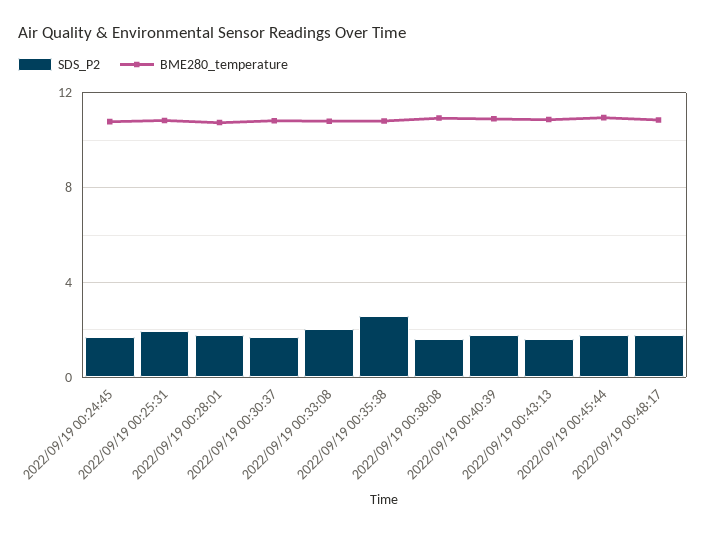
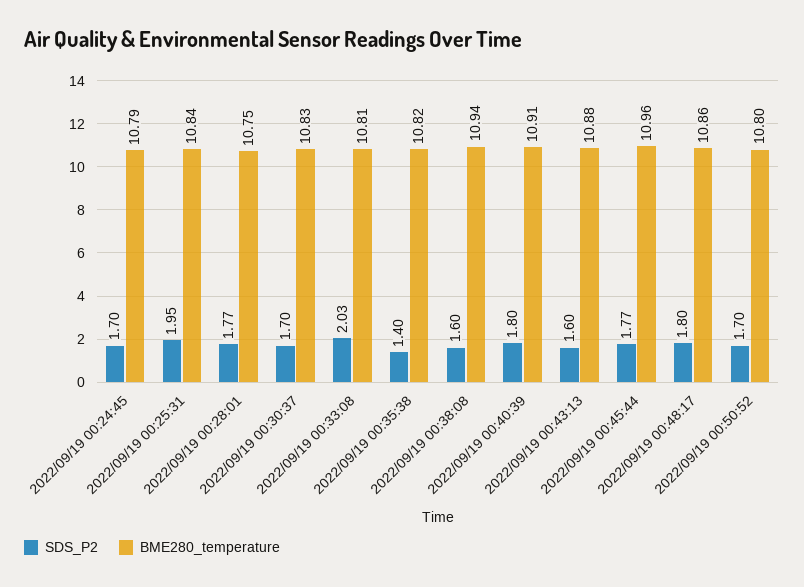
SDS_P2, 2022/09/19 00:35:38: 2.5 -> 1.4
SDS_P2, 2022/09/19 00:50:52: none -> 1.7
BME280_temperature, 2022/09/19 00:50:52: none -> 10.8

